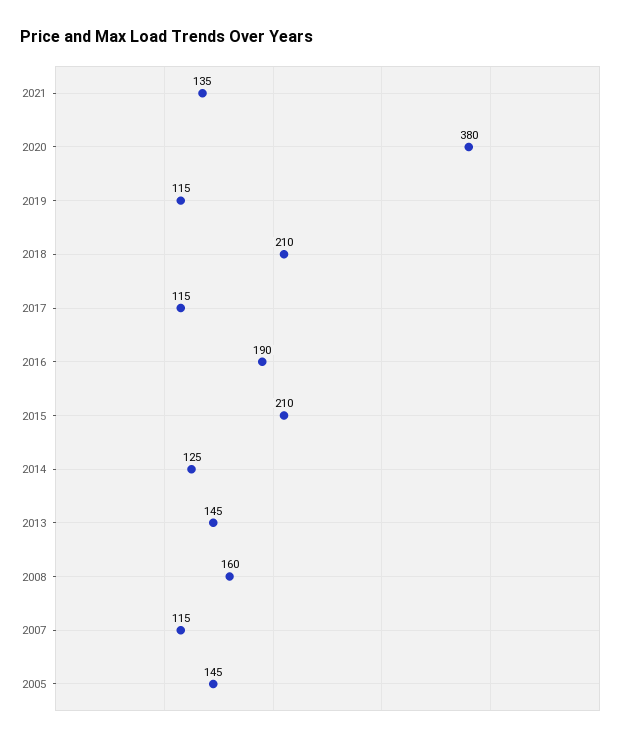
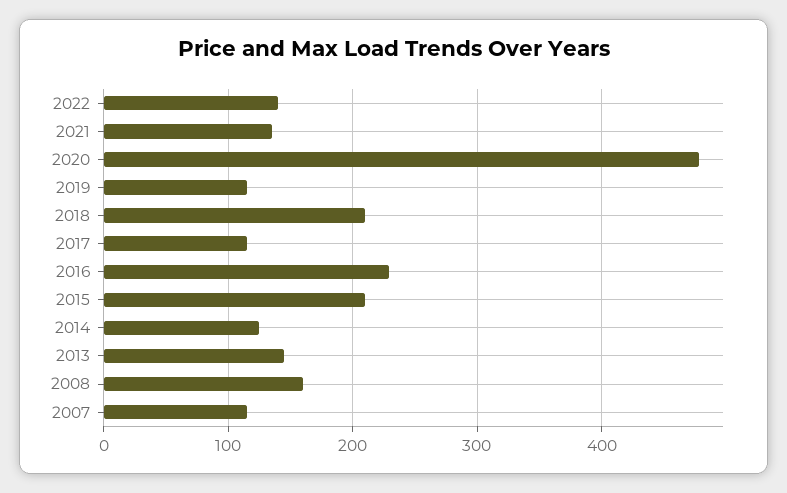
2020: 380 -> 480
2016: 190 -> 230
2005: 145 -> none
2022: none -> 140

